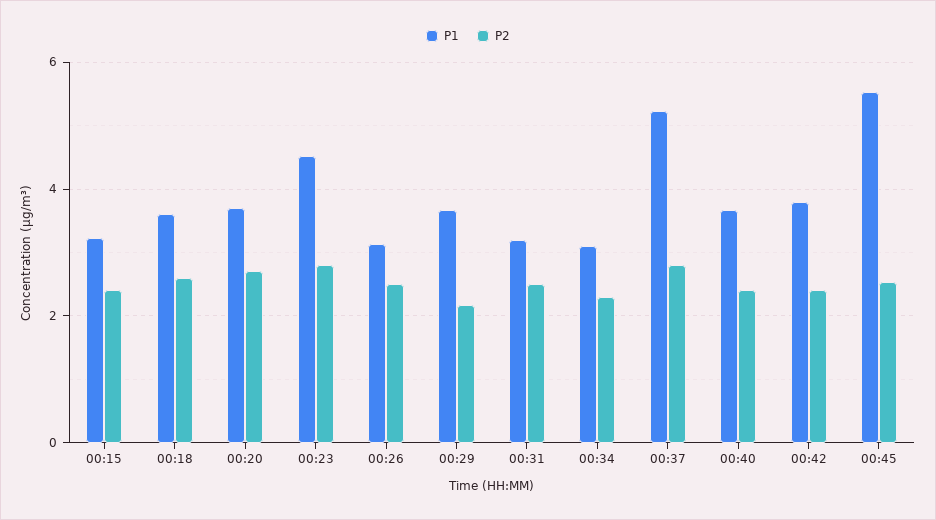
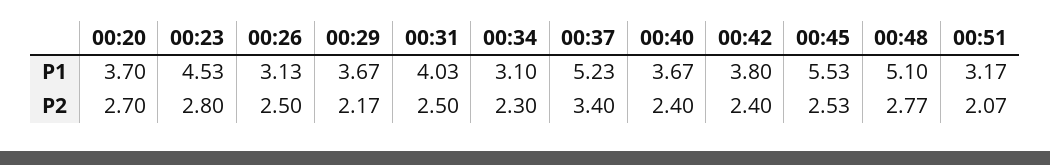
P1, 00:15: 3.2 -> none
P2, 00:15: 2.4 -> none
P1, 00:18: 3.6 -> none
P2, 00:18: 2.6 -> none
P1, 00:31: 3.2 -> 4.03
P2, 00:37: 2.8 -> 3.4
P1, 00:48: none -> 5.1
P1, 00:51: none -> 3.17
P2, 00:48: none -> 2.77
P2, 00:51: none -> 2.07

